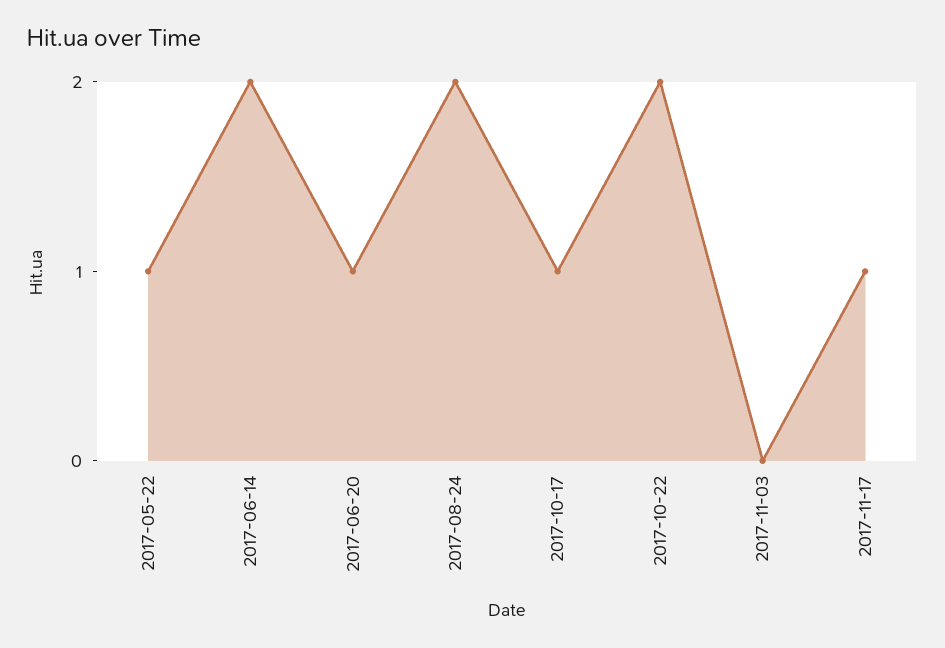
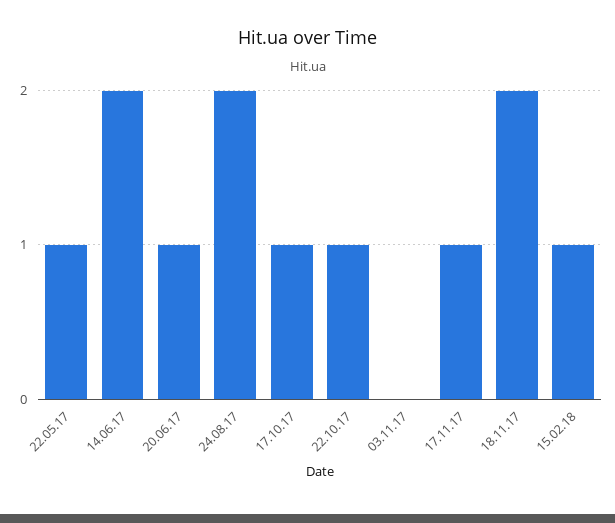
2017-10-22: 2 -> 1
18.11.17: none -> 2
15.02.18: none -> 1

